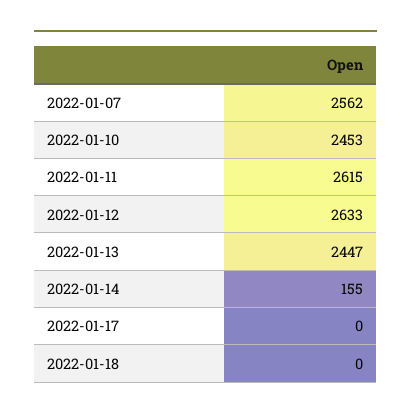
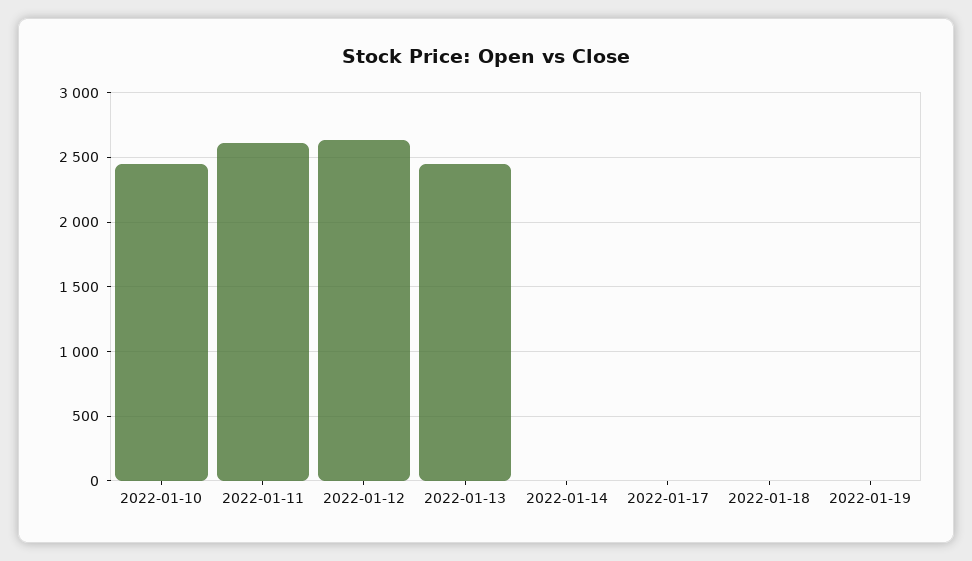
2022-01-07: 2562 -> none
2022-01-14: 155 -> 0
2022-01-19: none -> 0

